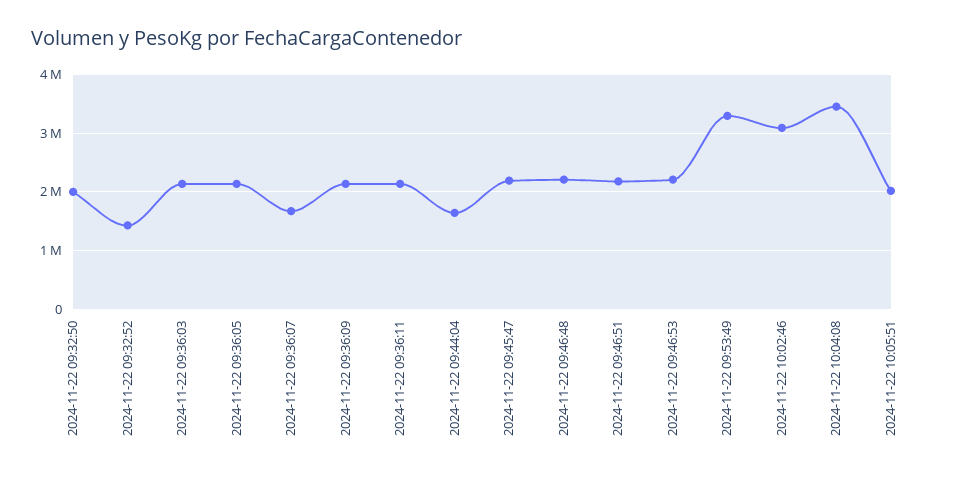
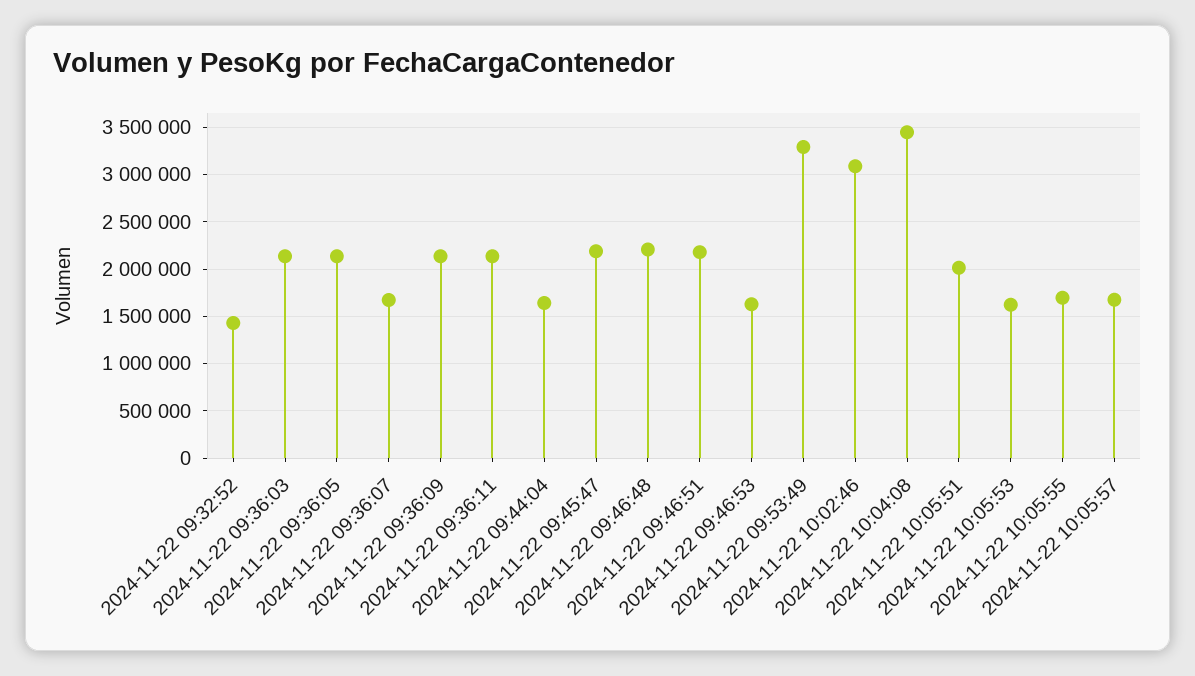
2024-11-22 09:32:50: 2000000 -> none
2024-11-22 09:46:53: 2200000 -> 1600000
2024-11-22 10:05:53: none -> 1600000
2024-11-22 10:05:55: none -> 1700000
2024-11-22 10:05:57: none -> 1700000

